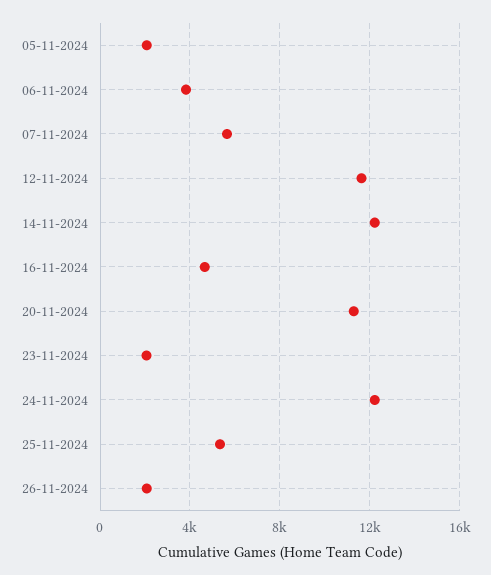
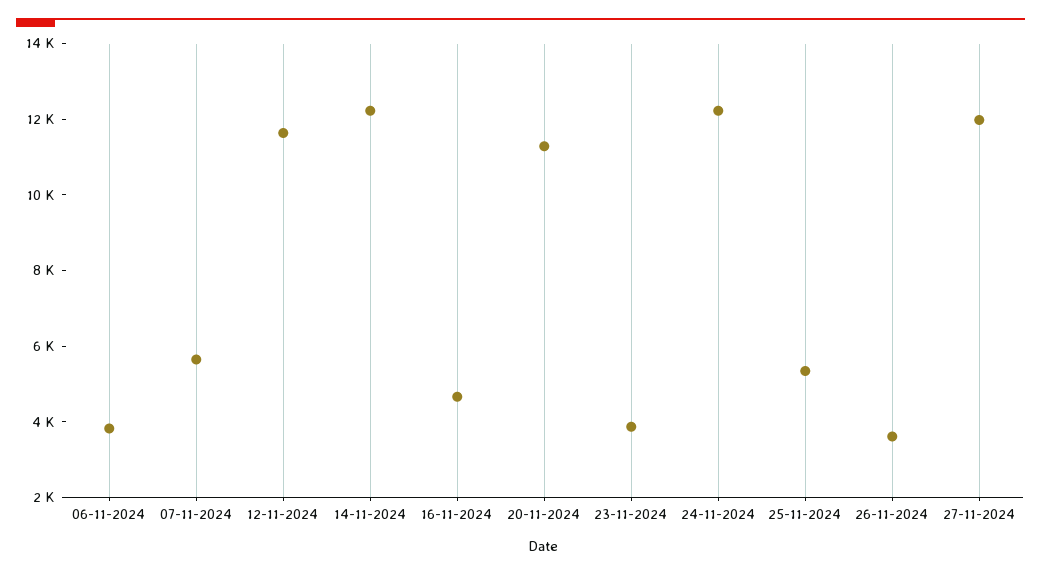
05-11-2024: 2000 -> none
23-11-2024: 2000 -> 4000
26-11-2024: 2000 -> 3500
27-11-2024: none -> 12000

